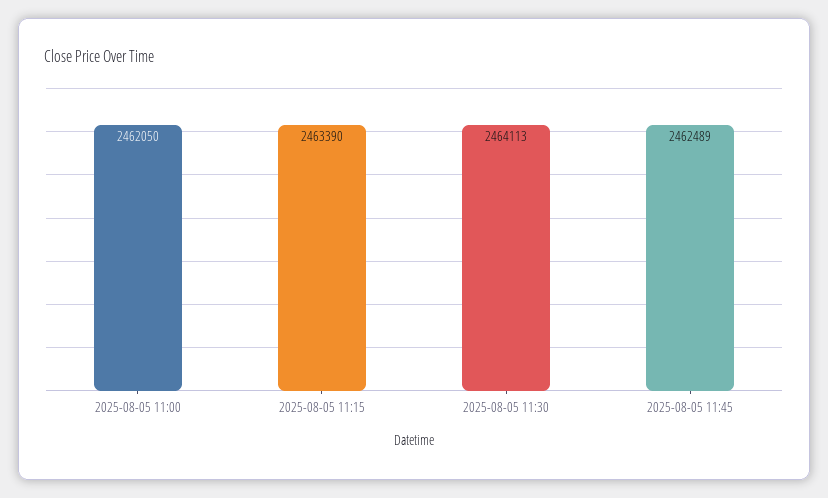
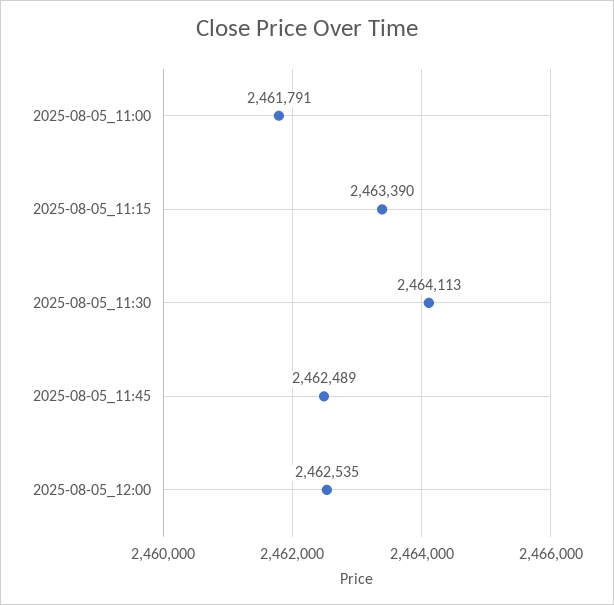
2025-08-05 11:00: 2462050 -> 2461791
2025-08-05_12:00: none -> 2462535

